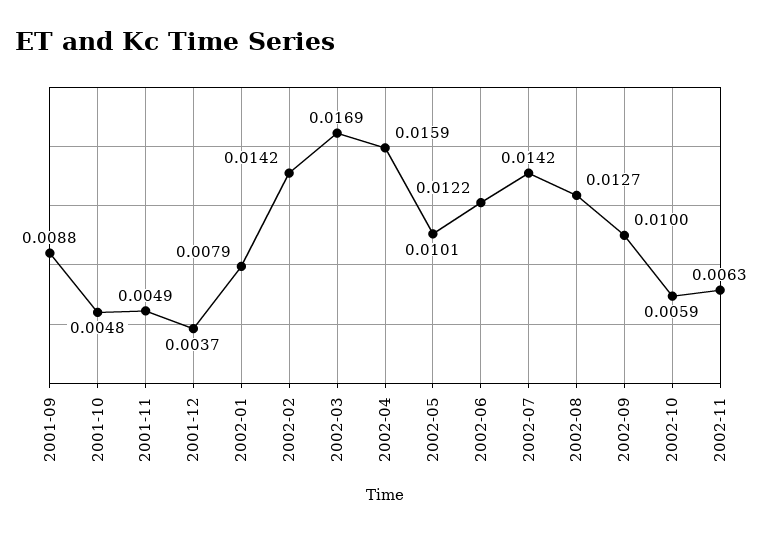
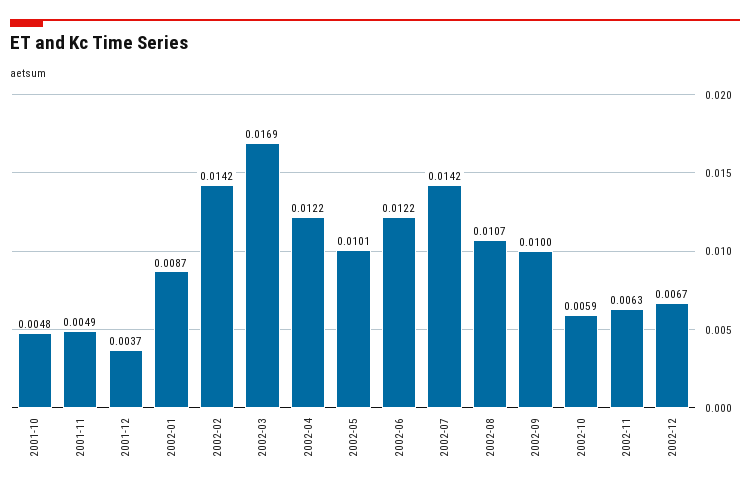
2001-09: 0.0088 -> none
2002-01: 0.0079 -> 0.0087
2002-04: 0.0159 -> 0.0122
2002-08: 0.0127 -> 0.0107
2002-12: none -> 0.0067

